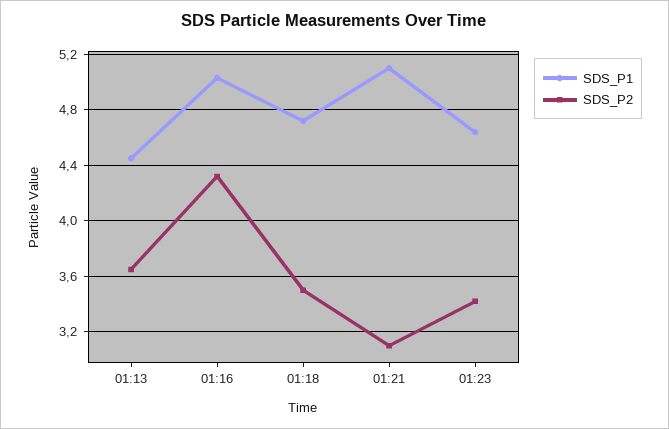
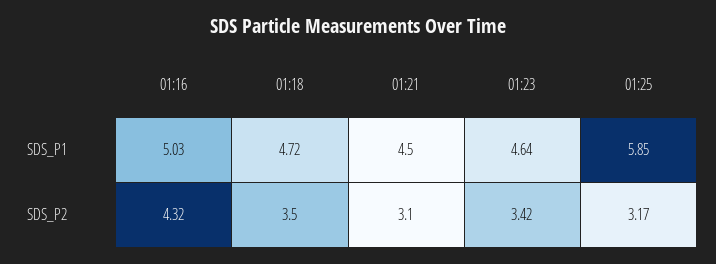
SDS_P1, 01:13: 4.45 -> none
SDS_P2, 01:13: 3.65 -> none
SDS_P1, 01:21: 5.1 -> 4.5
SDS_P1, 01:25: none -> 5.85
SDS_P2, 01:25: none -> 3.17

